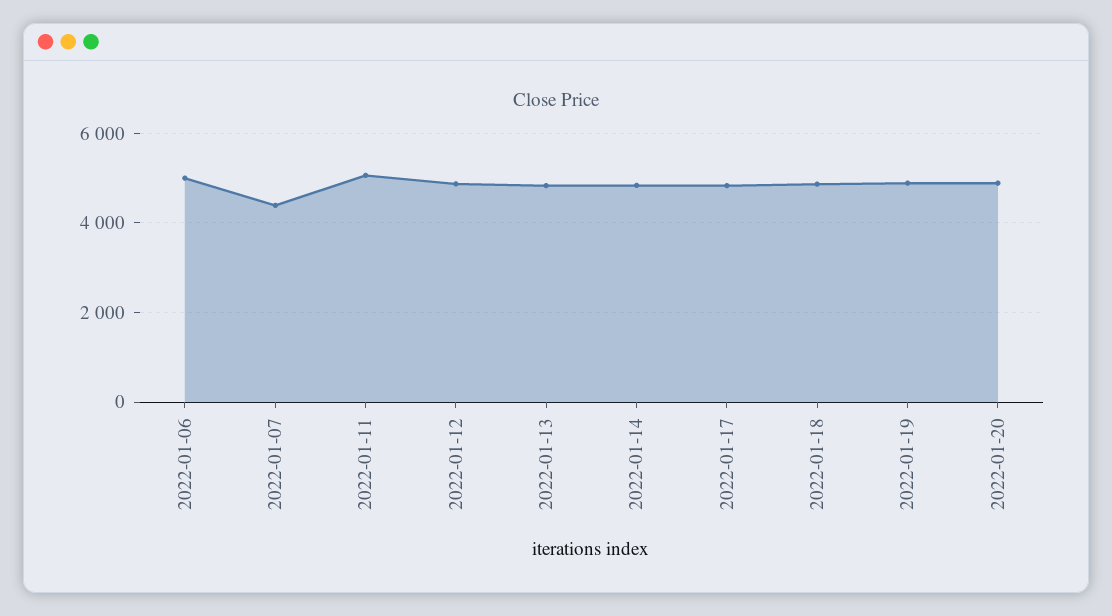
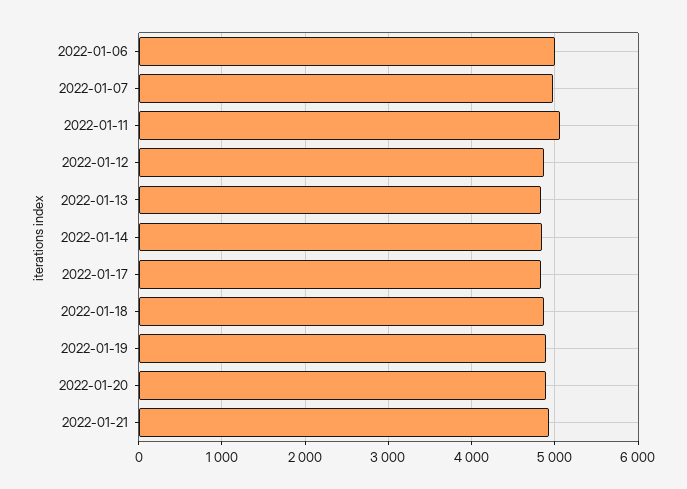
2022-01-07: 4400 -> 5000
2022-01-21: none -> 4900

